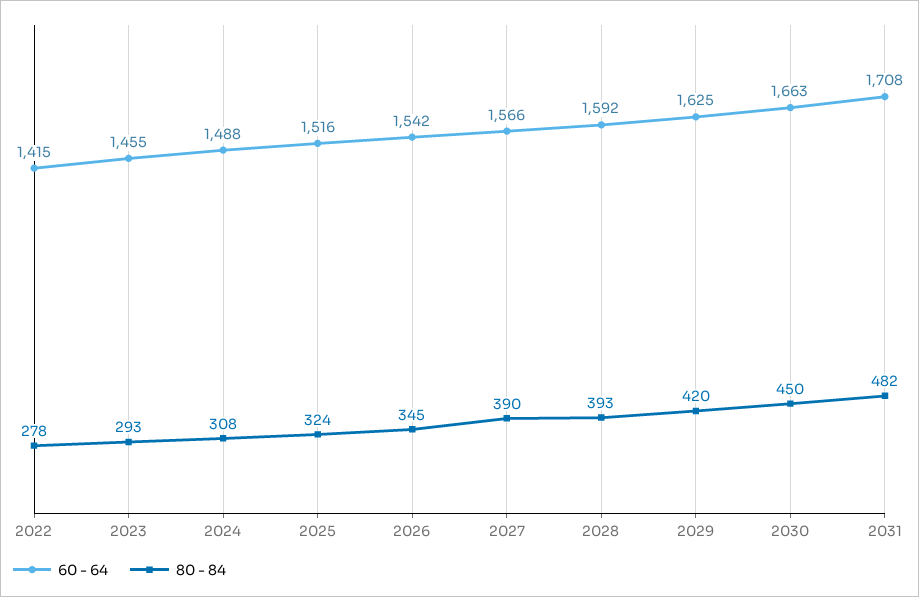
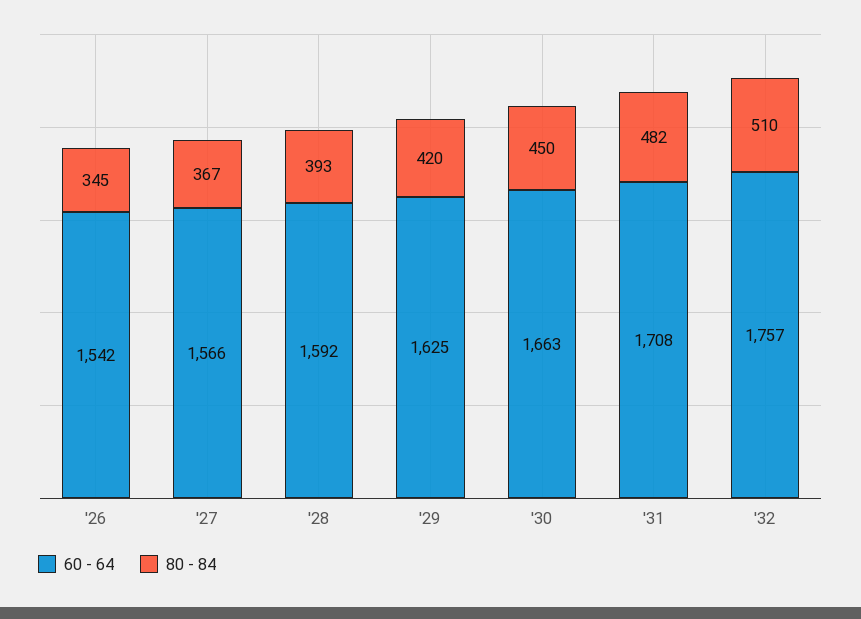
60 - 64, 2022: 1415 -> none
80 - 84, 2022: 278 -> none
60 - 64, 2023: 1455 -> none
80 - 84, 2023: 293 -> none
60 - 64, 2024: 1488 -> none
80 - 84, 2024: 308 -> none
60 - 64, 2025: 1516 -> none
80 - 84, 2025: 324 -> none
80 - 84, 2027: 390 -> 367
60 - 64, '32: none -> 1757
80 - 84, '32: none -> 510

